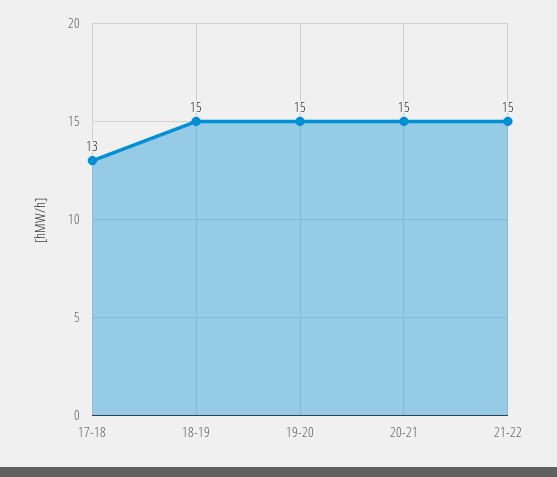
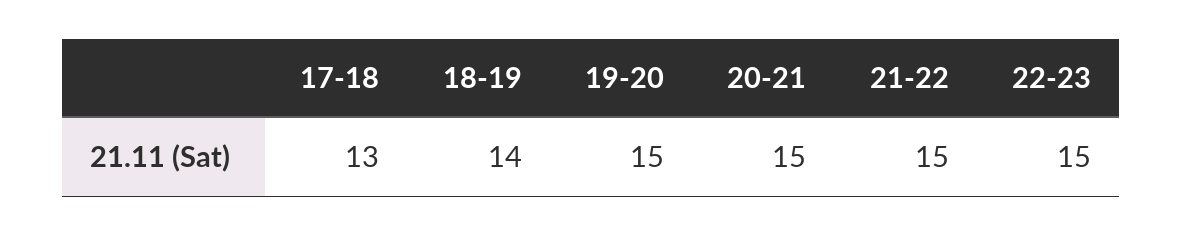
18-19: 15 -> 14
22-23: none -> 15

